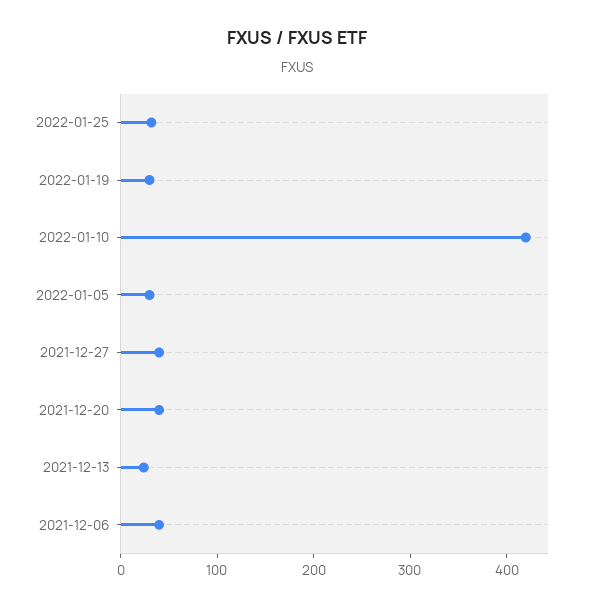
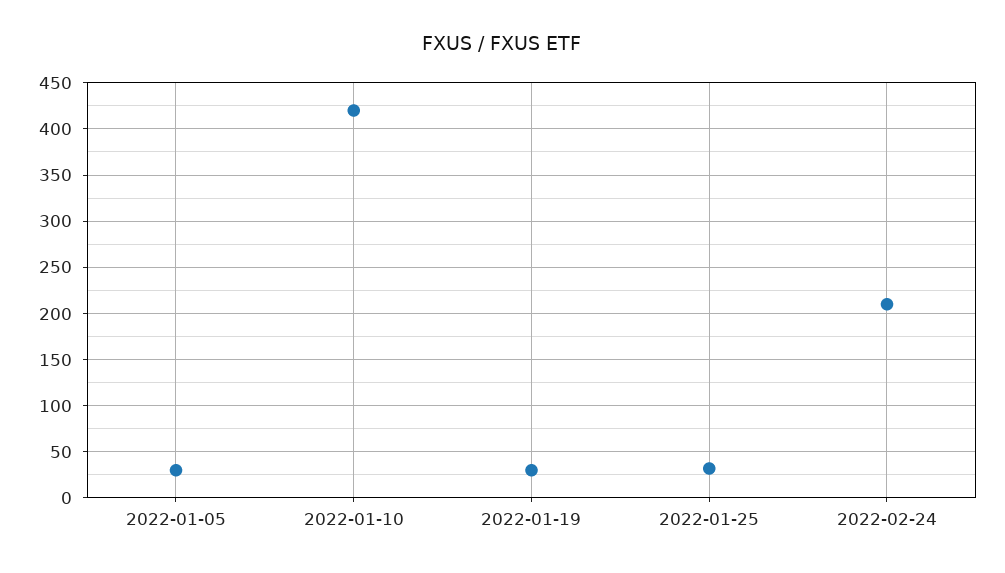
2021-12-27: 40 -> none
2021-12-20: 40 -> none
2021-12-13: 20 -> none
2021-12-06: 40 -> none
2022-02-24: none -> 210

